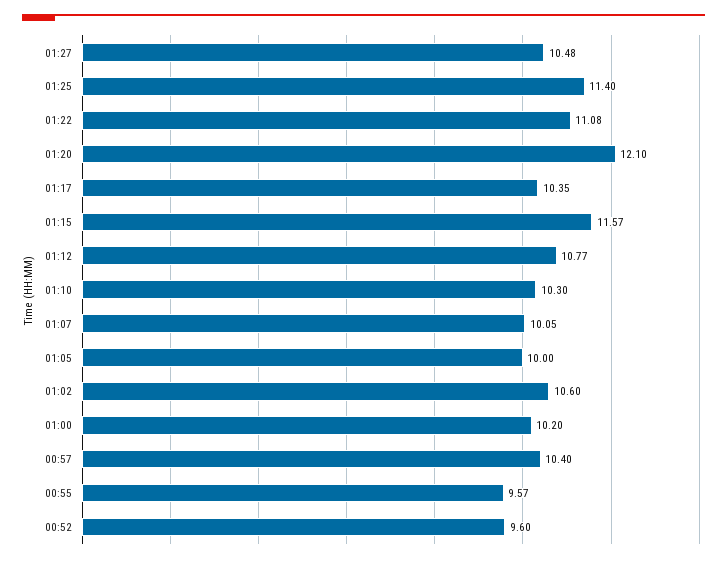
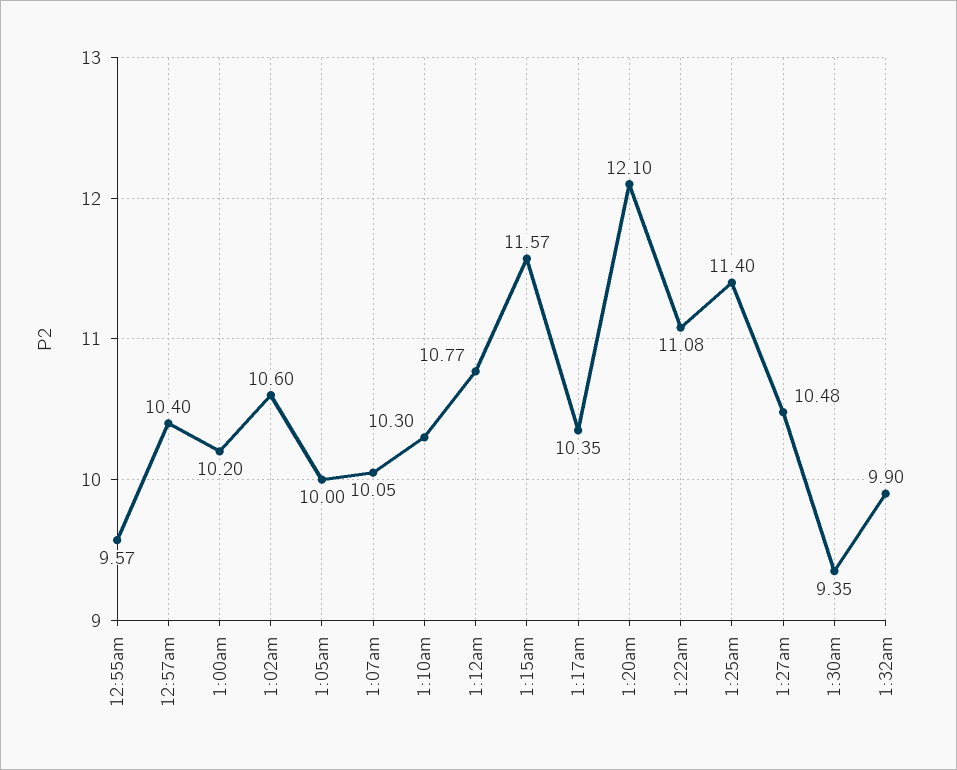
00:52: 9.6 -> none
1:30am: none -> 9.35
1:32am: none -> 9.9

